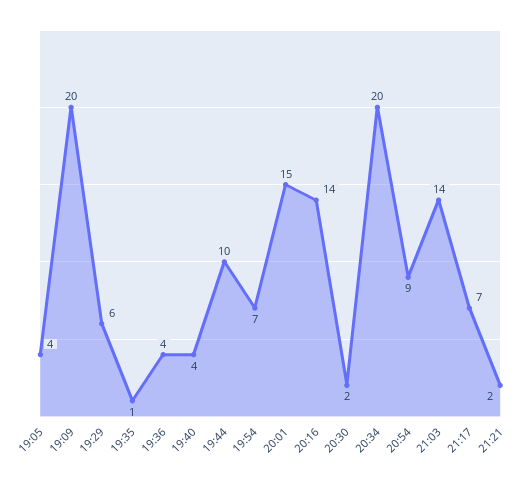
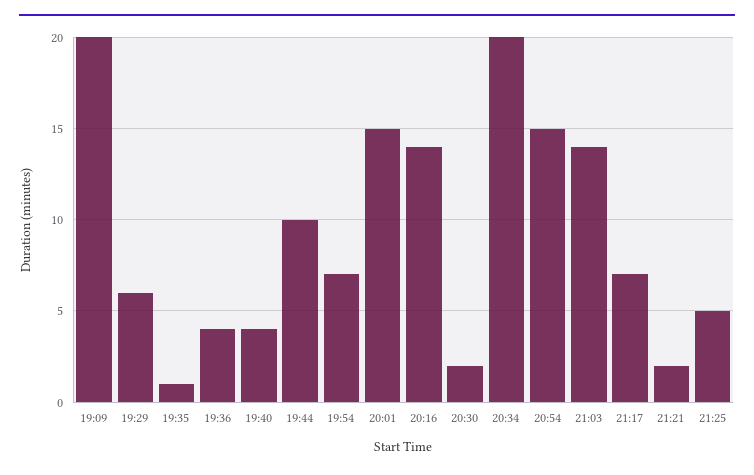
19:05: 4 -> none
20:54: 9 -> 15
21:25: none -> 5

